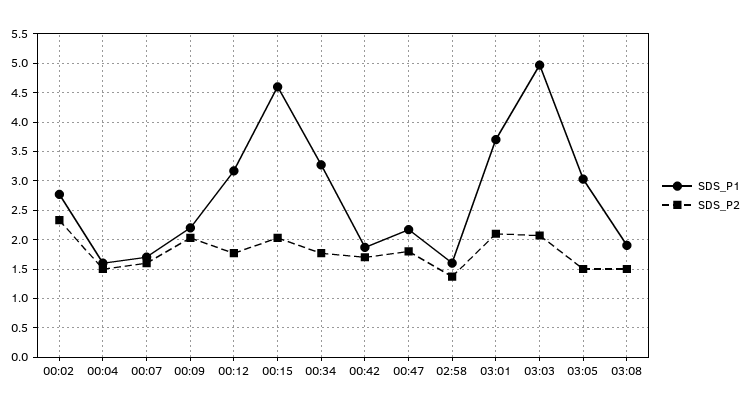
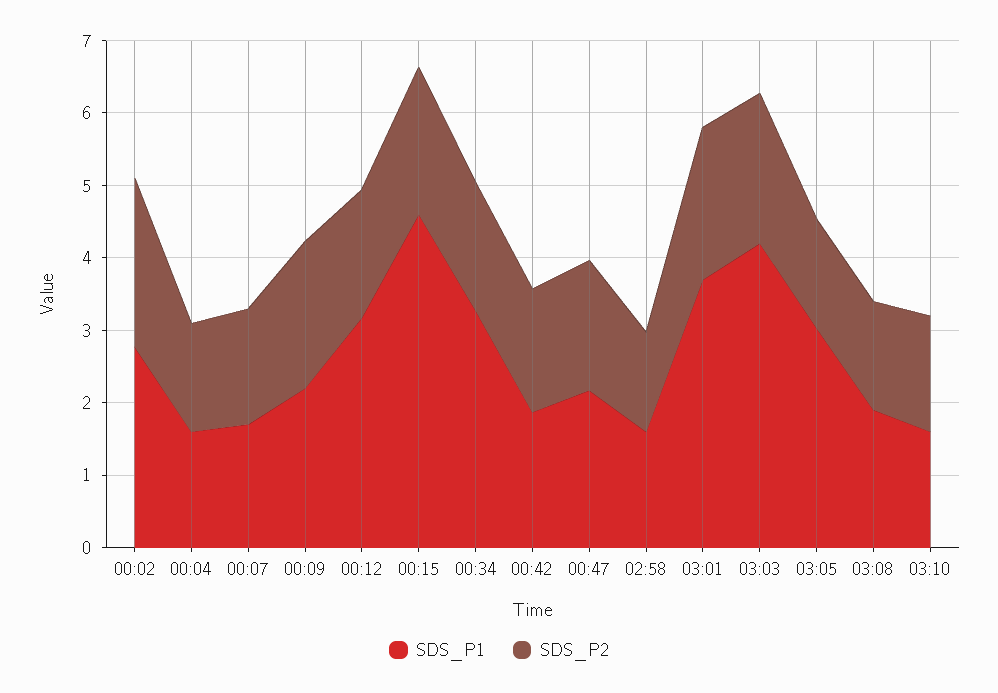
SDS_P1, 03:03: 5 -> 4.2
SDS_P1, 03:10: none -> 1.6
SDS_P2, 03:10: none -> 1.6

